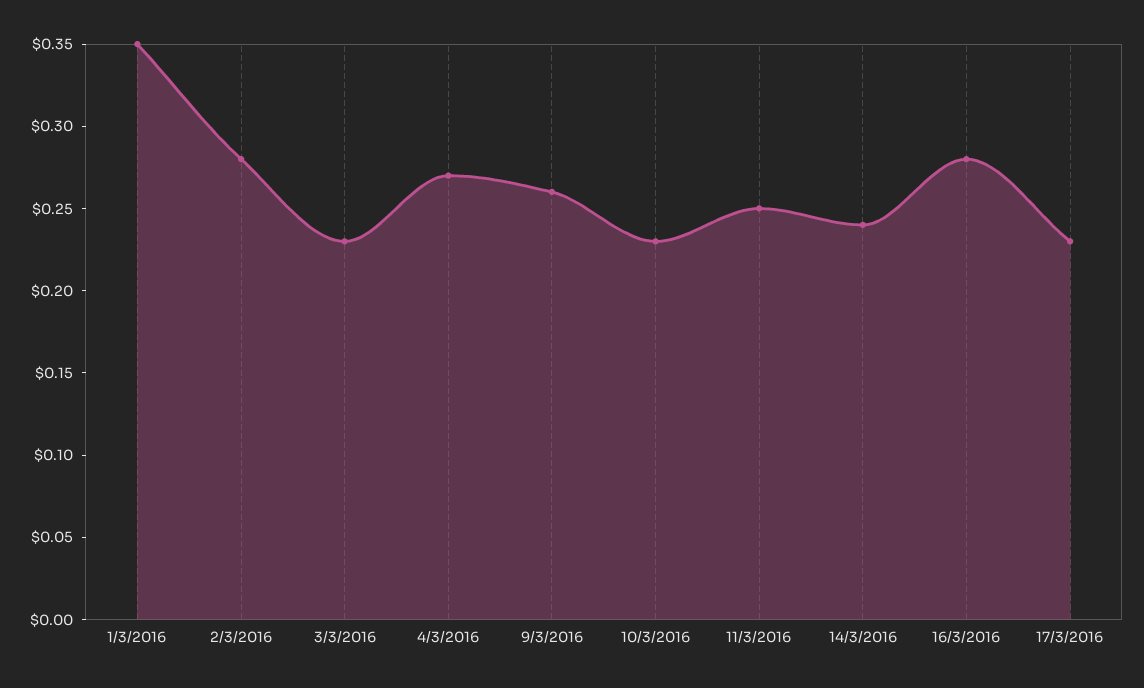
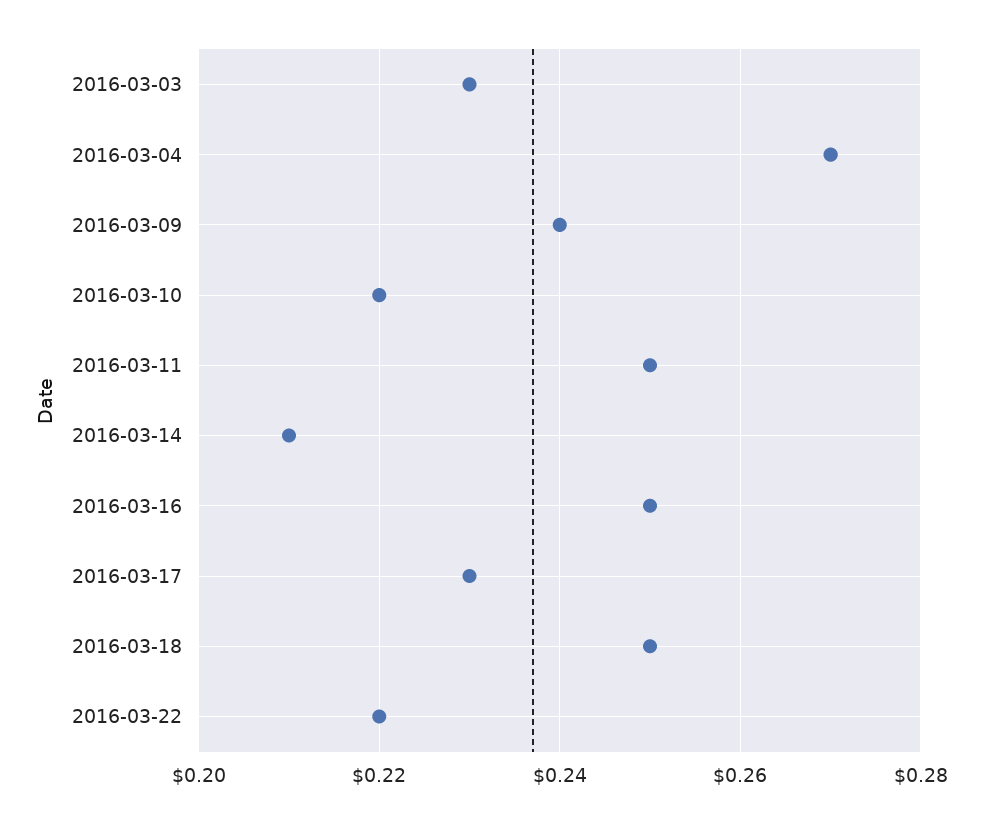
1/3/2016: 0.35 -> none
2/3/2016: 0.28 -> none
9/3/2016: 0.26 -> 0.24
10/3/2016: 0.23 -> 0.22
14/3/2016: 0.24 -> 0.21
16/3/2016: 0.28 -> 0.25
2016-03-18: none -> 0.25
2016-03-22: none -> 0.22

